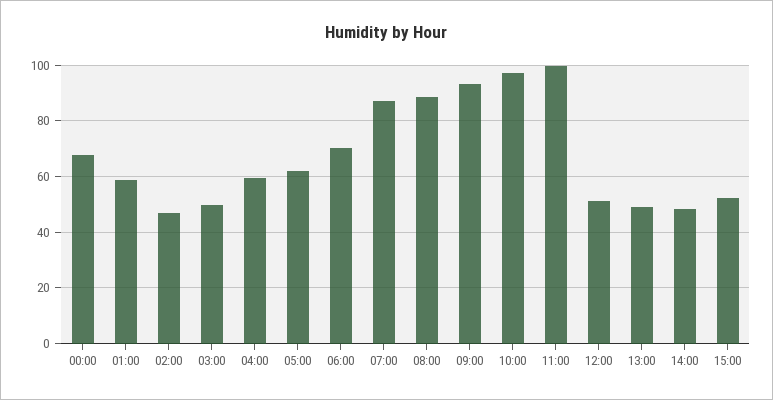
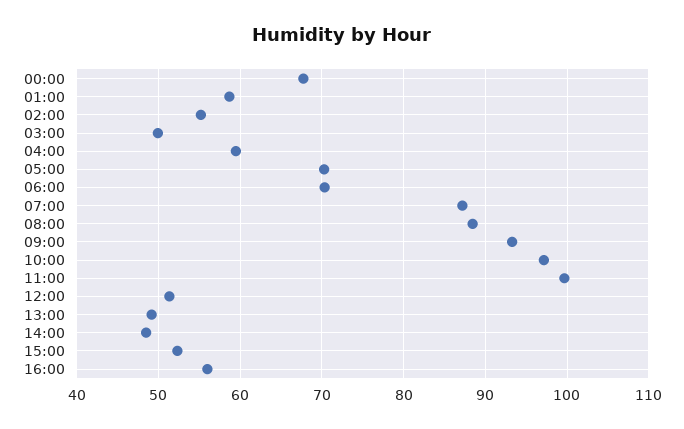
02:00: 47.5 -> 55
05:00: 62.5 -> 70
16:00: none -> 56

